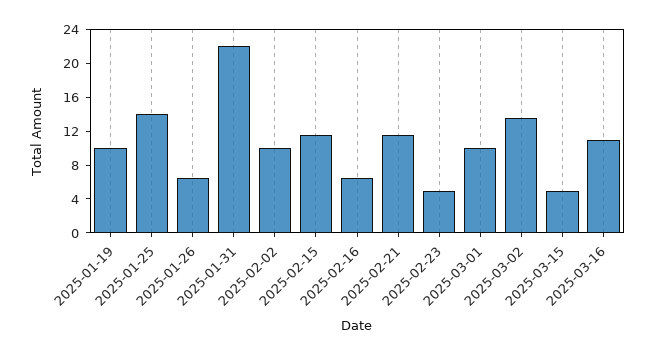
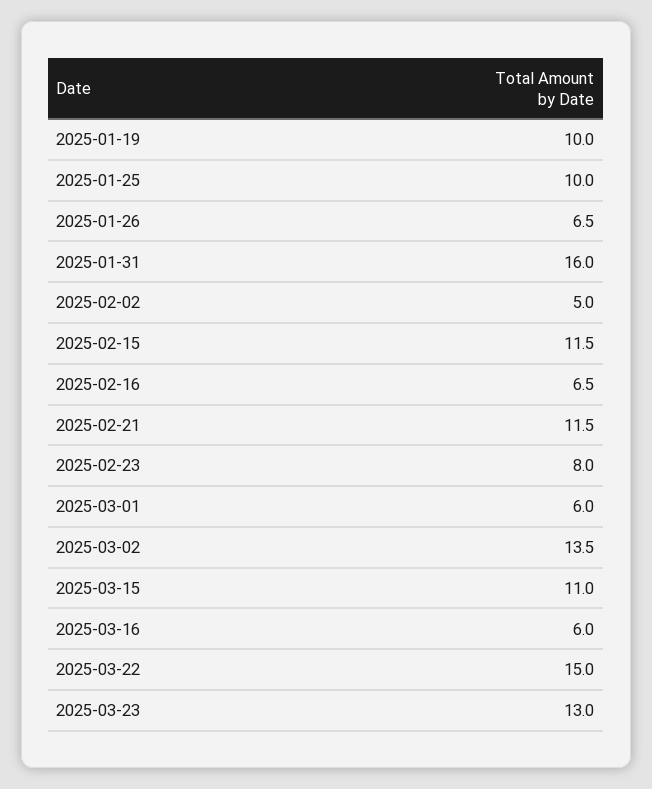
2025-01-25: 14 -> 10
2025-01-31: 22 -> 16
2025-02-02: 10 -> 5
2025-02-23: 5 -> 8
2025-03-01: 10 -> 6
2025-03-15: 5 -> 11
2025-03-16: 11 -> 6
2025-03-22: none -> 15
2025-03-23: none -> 13

